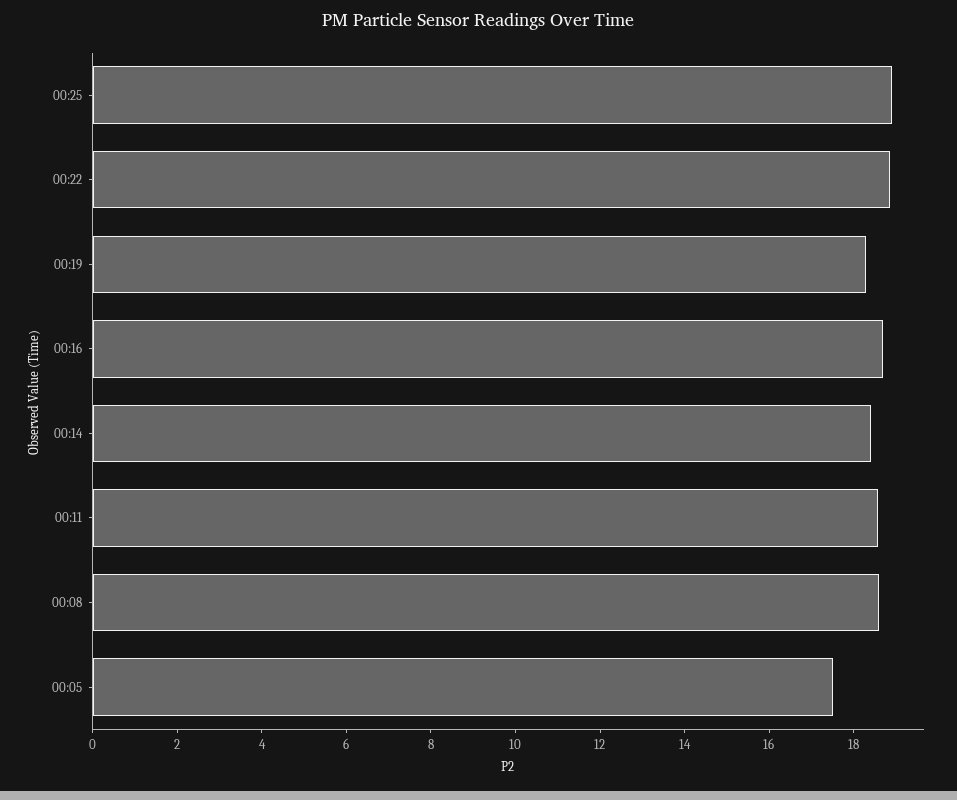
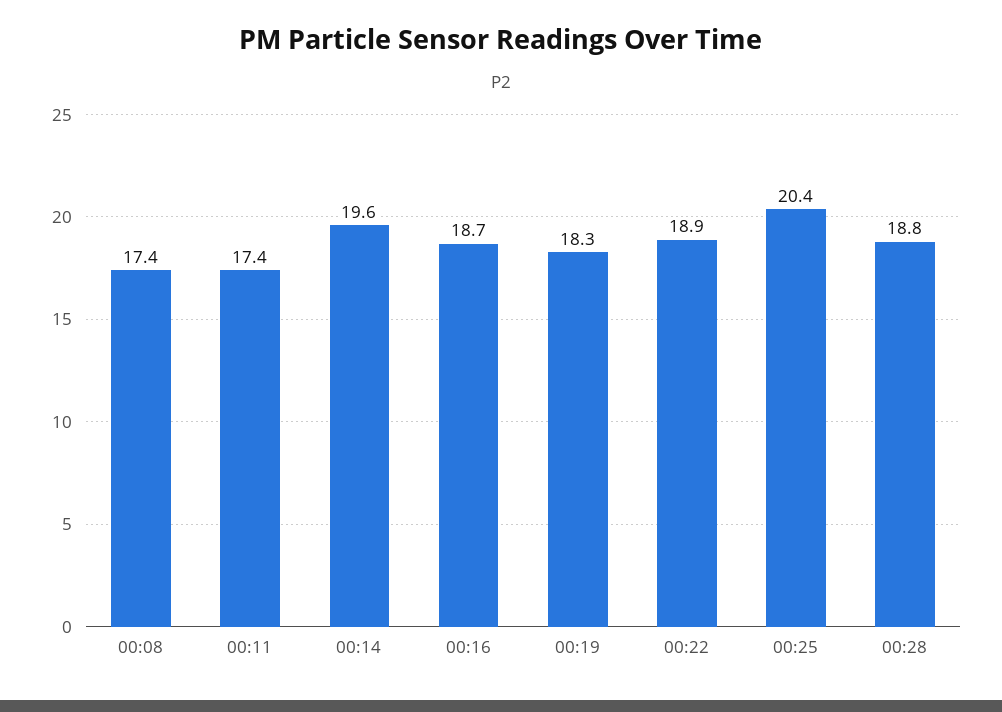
00:25: 19 -> 20.4
00:14: 18.5 -> 19.6
00:11: 18.5 -> 17.4
00:08: 18.5 -> 17.4
00:05: 17.5 -> none
00:28: none -> 18.8

